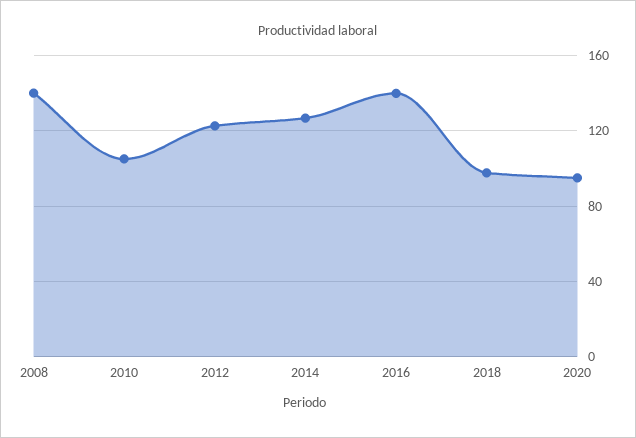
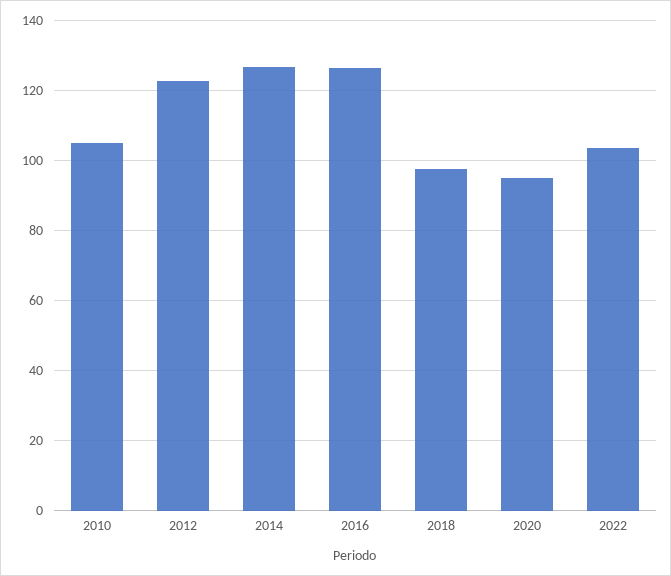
2008: 140 -> none
2016: 140 -> 126
2022: none -> 104

